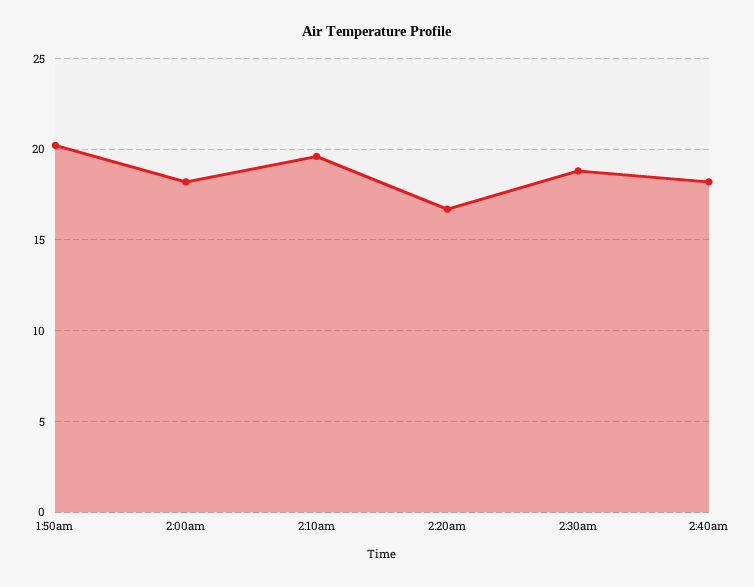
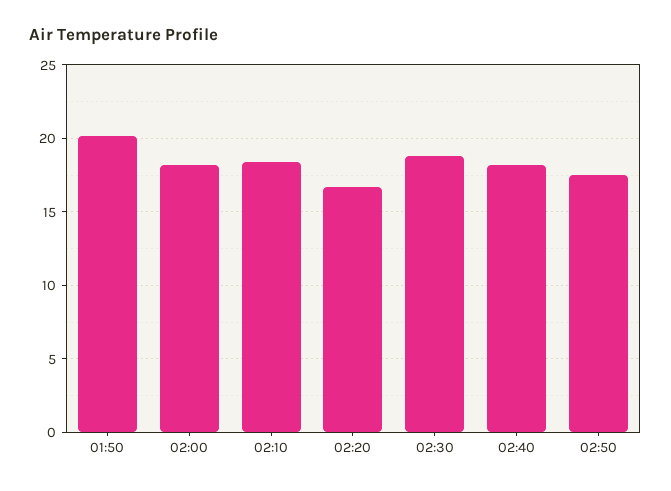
2:10am: 19.5 -> 18.5
02:50: none -> 17.5

